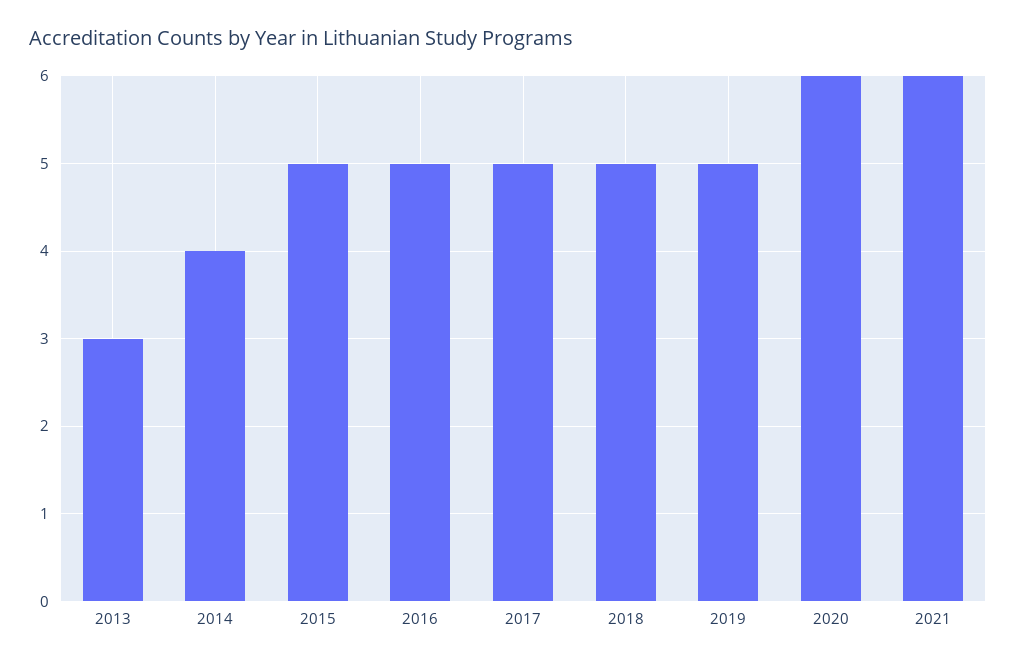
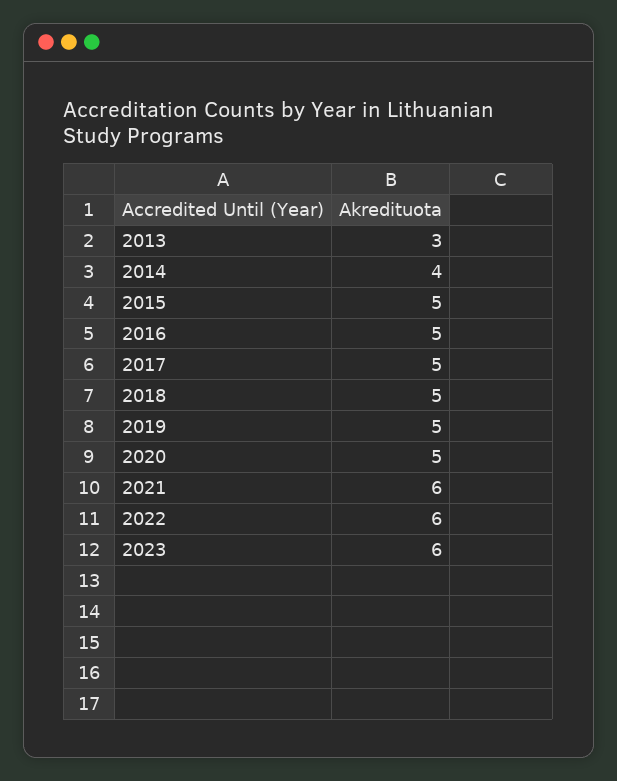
2020: 6 -> 5
2022: none -> 6
2023: none -> 6

